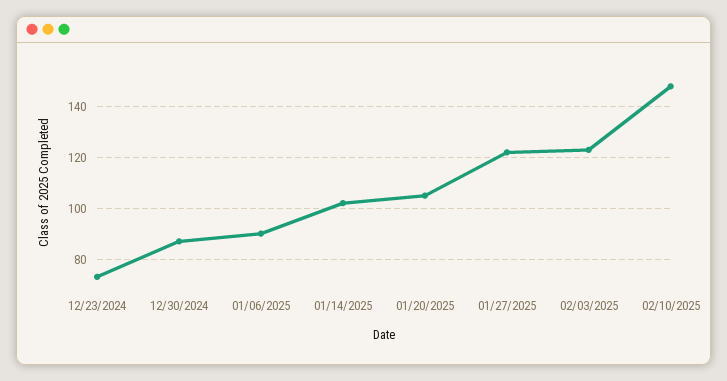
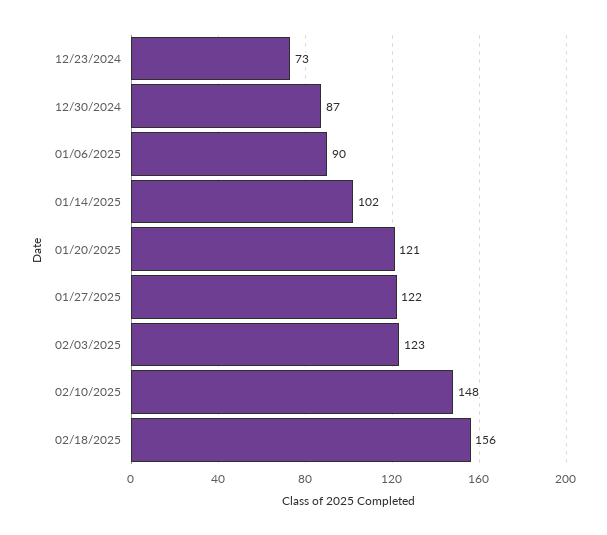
01/20/2025: 105 -> 121
02/18/2025: none -> 156

